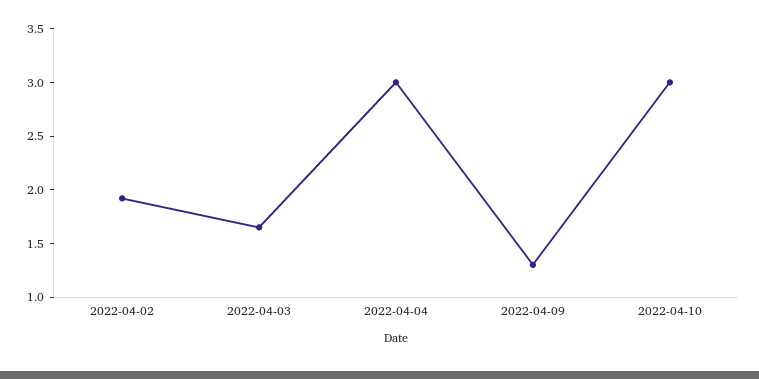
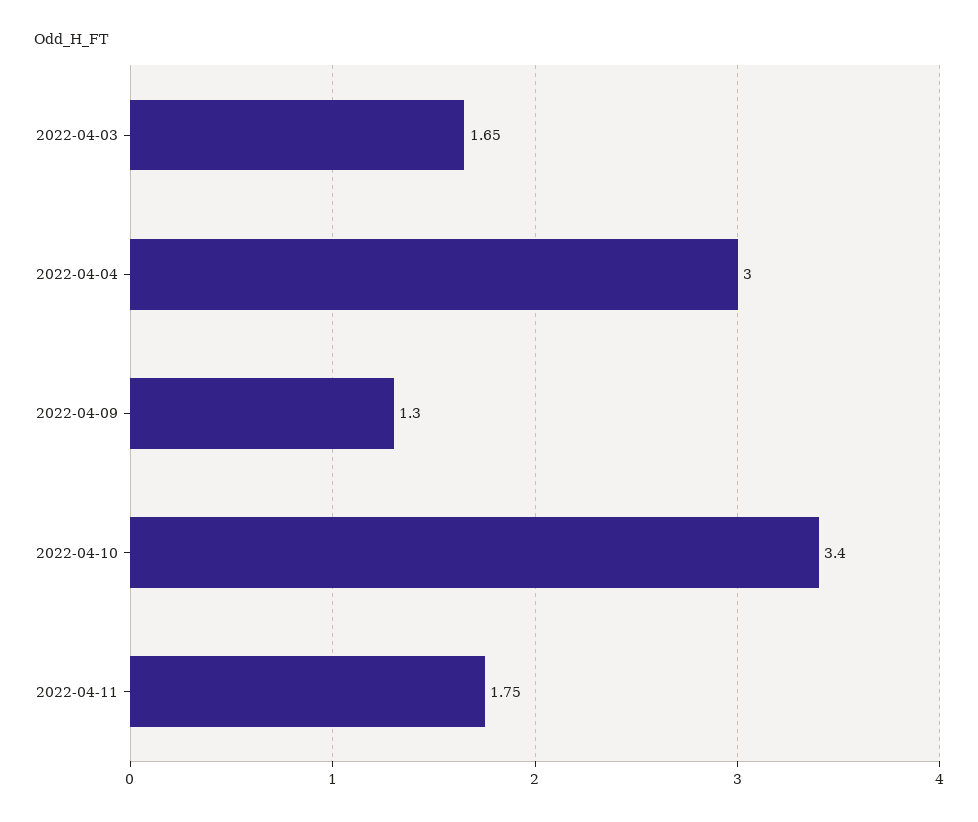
2022-04-02: 1.9 -> none
2022-04-10: 3 -> 3.4
2022-04-11: none -> 1.75

